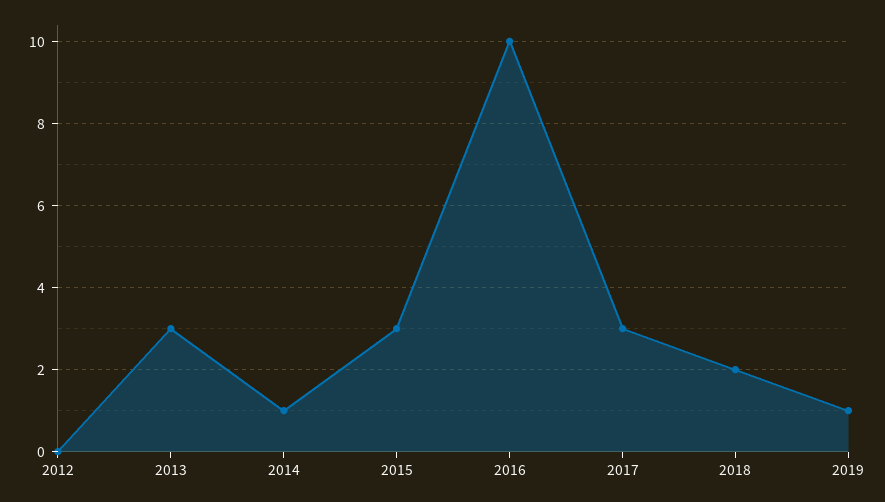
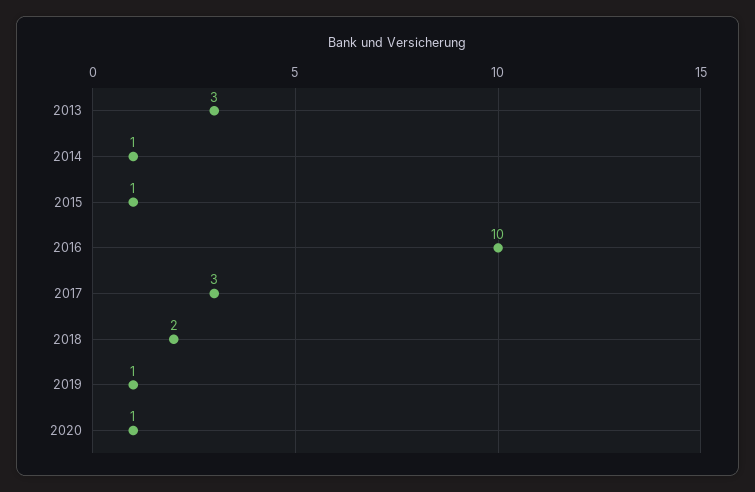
2012: 0 -> none
2015: 3 -> 1
2020: none -> 1

